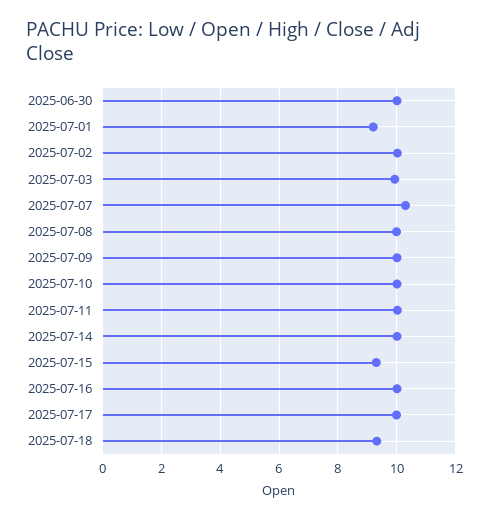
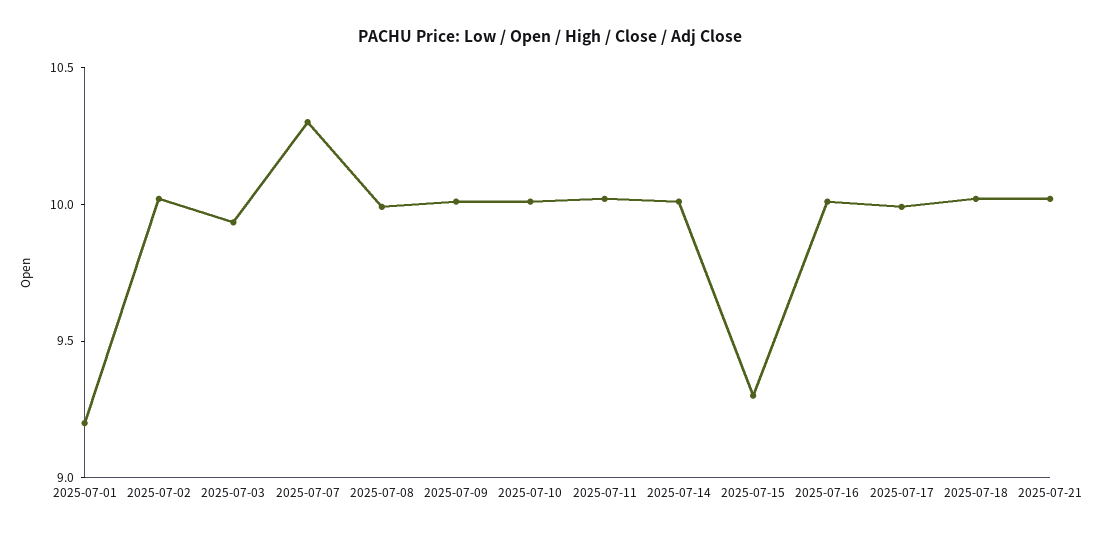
2025-06-30: 10 -> none
2025-07-18: 9.25 -> 10
2025-07-21: none -> 10

